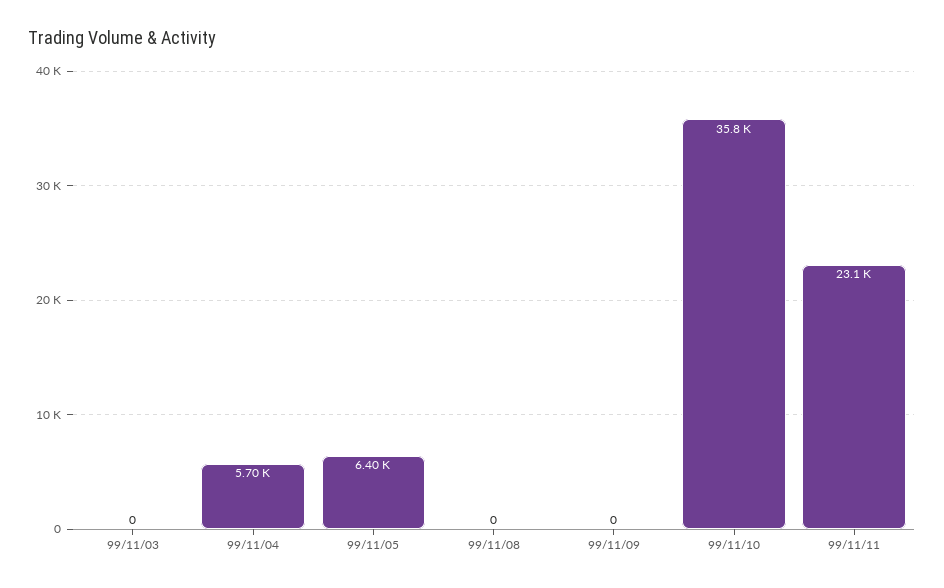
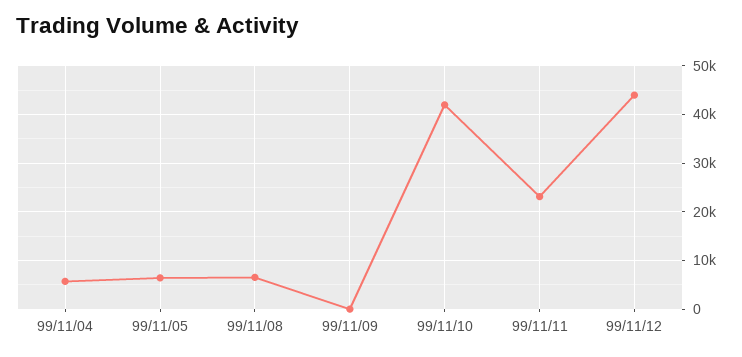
99/11/03: 0 -> none
99/11/08: 0 -> 6000
99/11/10: 35800 -> 42000
99/11/12: none -> 44000

